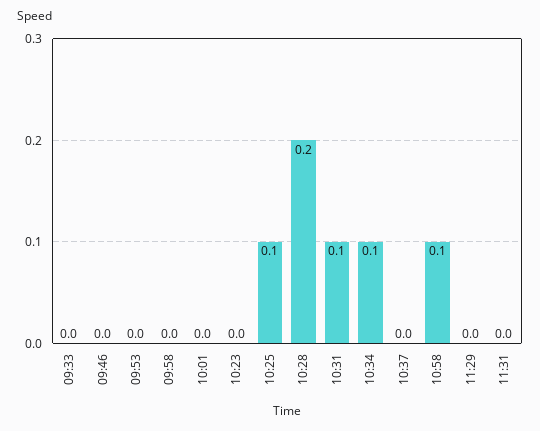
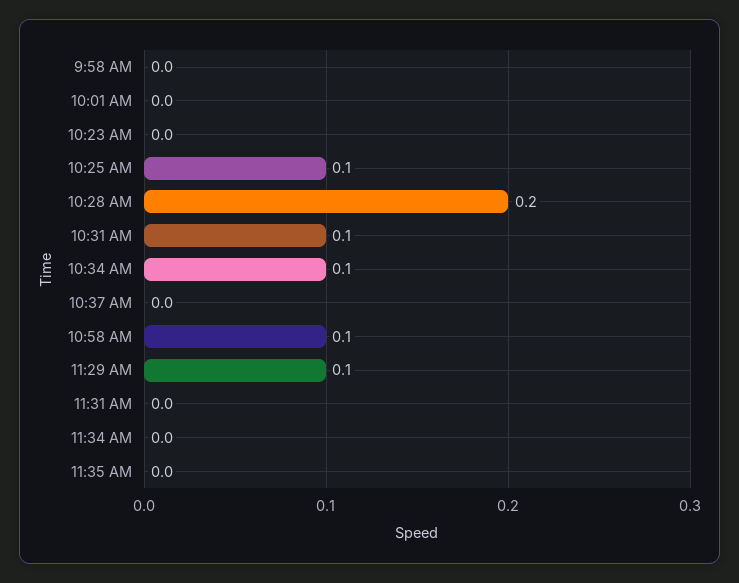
09:33: 0 -> none
09:46: 0 -> none
09:53: 0 -> none
11:29: 0 -> 0.1
11:34 AM: none -> 0
11:35 AM: none -> 0

